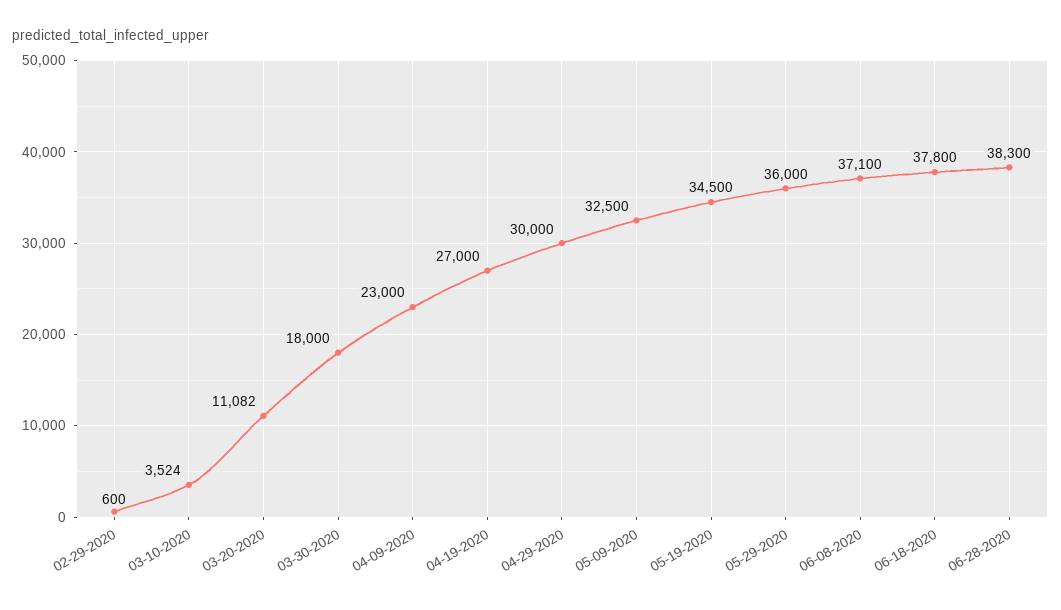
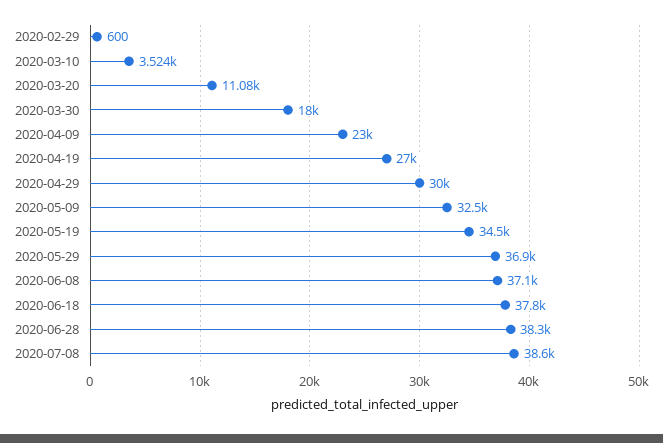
05-29-2020: 36000 -> 36900
2020-07-08: none -> 38600

